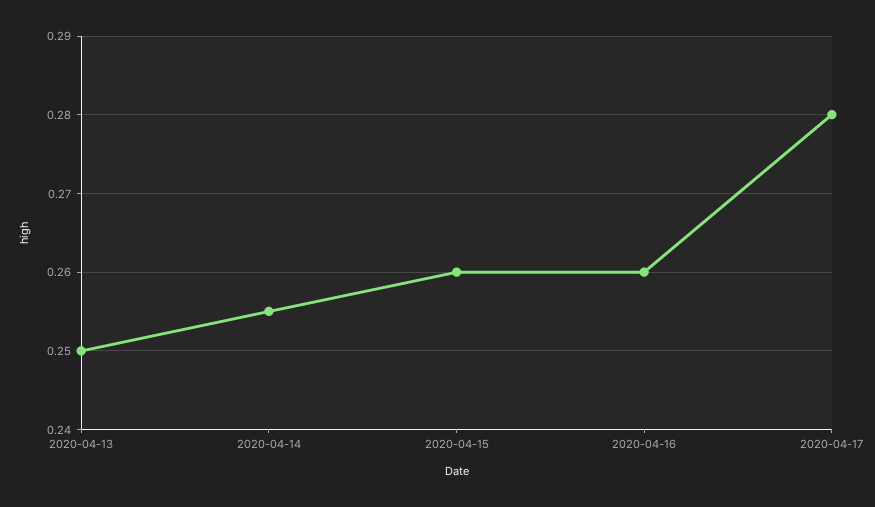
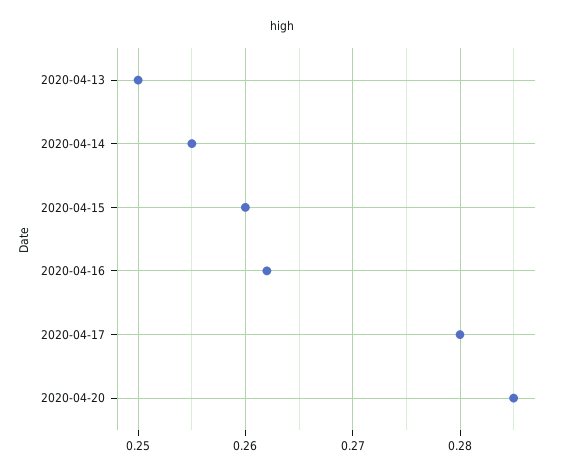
2020-04-16: 0.26 -> 0.262
2020-04-20: none -> 0.285

